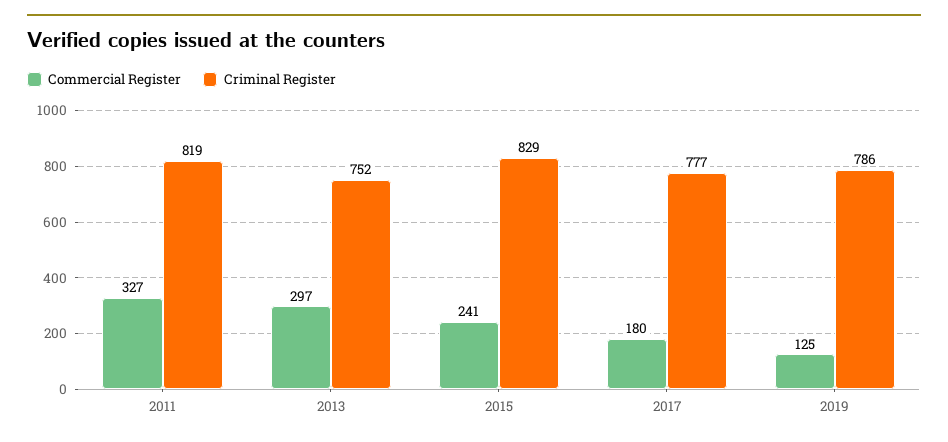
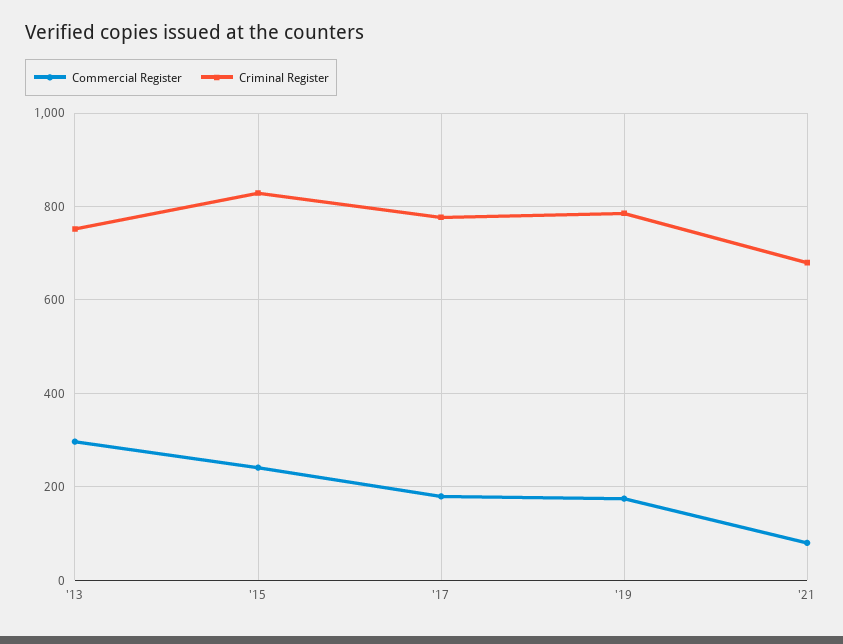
Commercial Register, 2011: 327 -> none
Criminal Register, 2011: 819 -> none
Commercial Register, 2019: 125 -> 180
Commercial Register, '21: none -> 80
Criminal Register, '21: none -> 680

